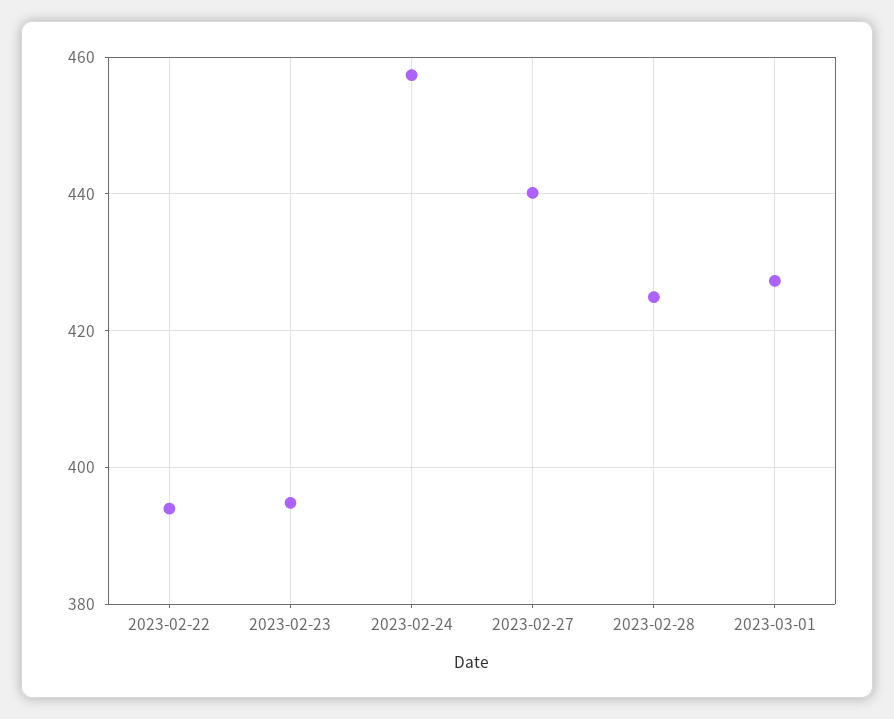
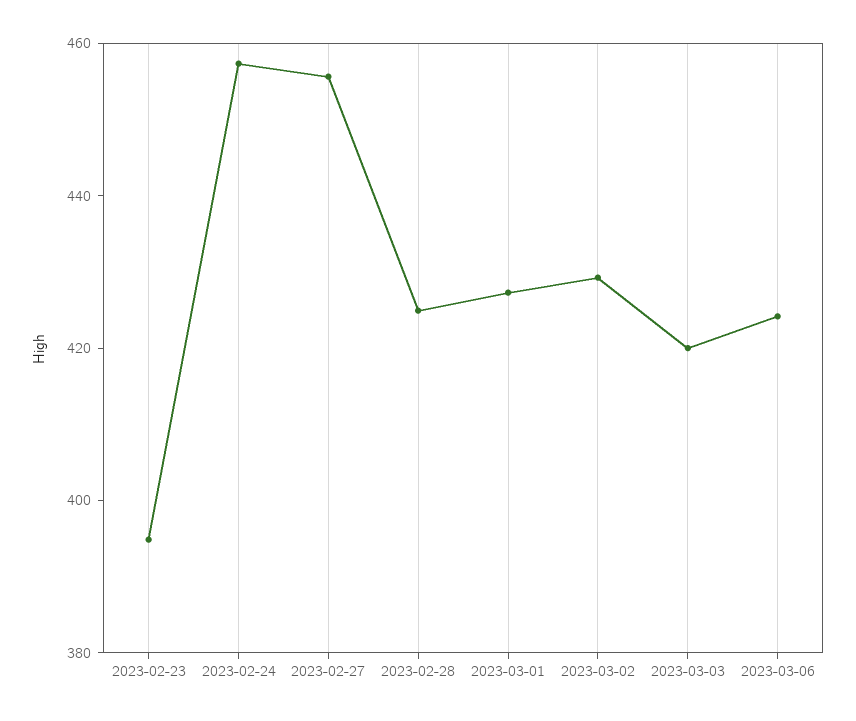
2023-02-22: 394 -> none
2023-02-27: 440 -> 455
2023-03-02: none -> 430
2023-03-03: none -> 420
2023-03-06: none -> 425

